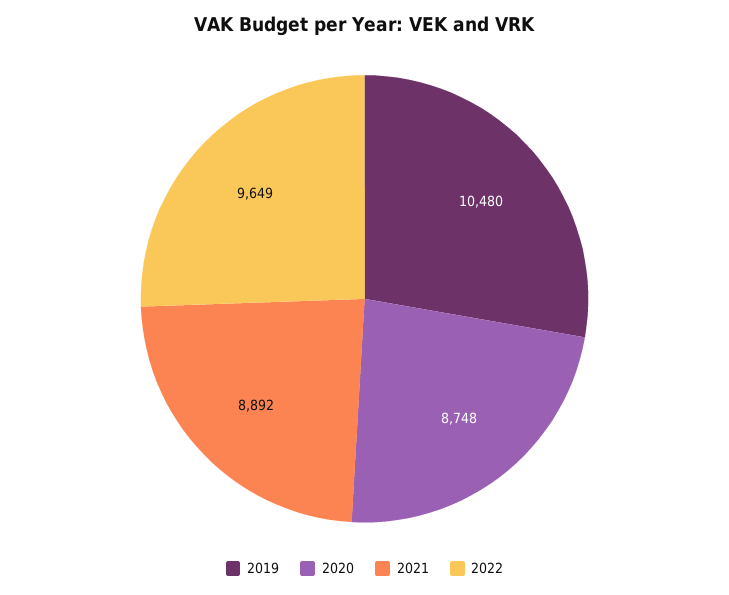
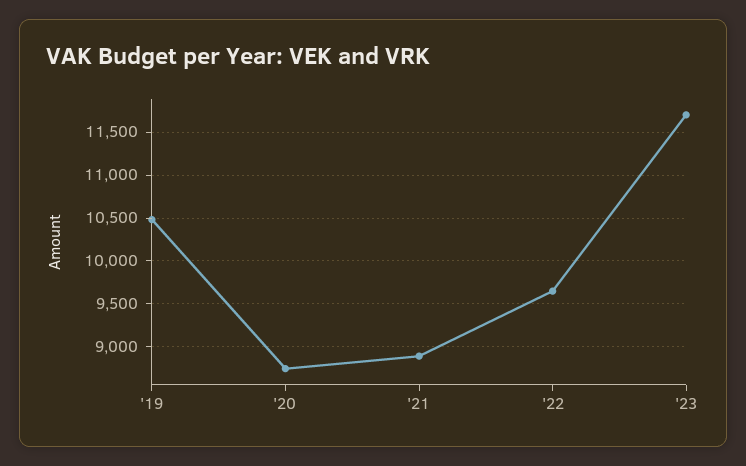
'23: none -> 11700

